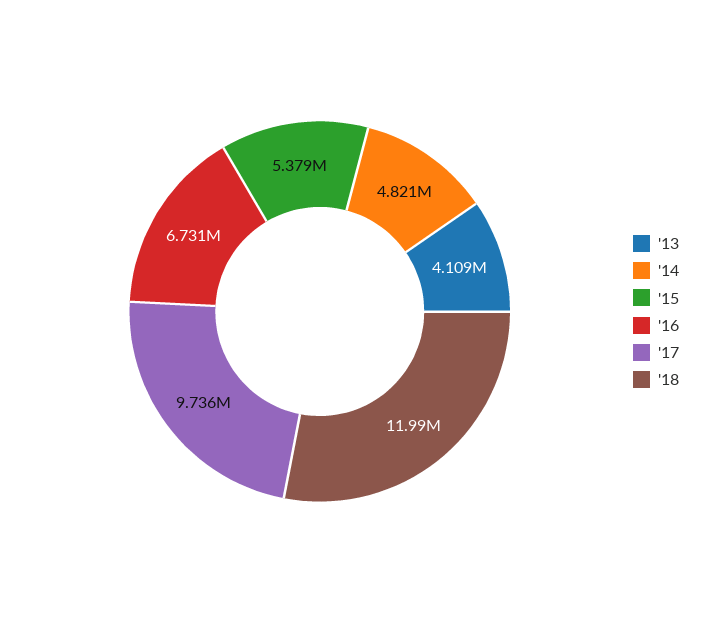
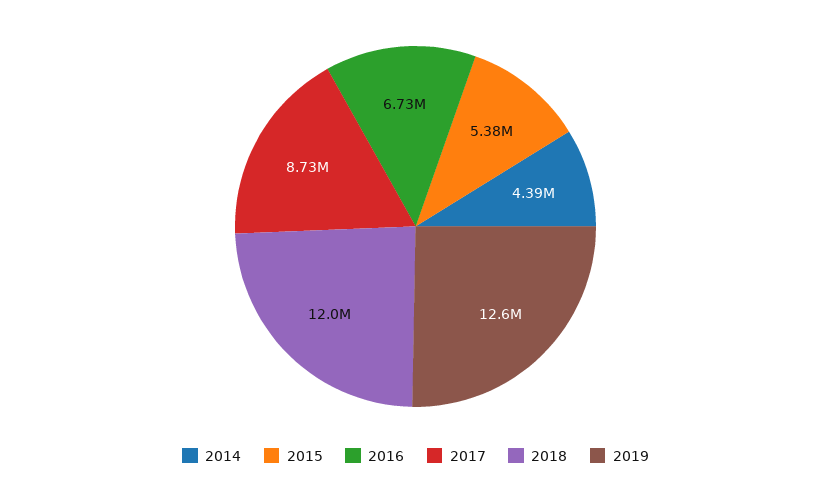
'13: 4109000 -> none
'14: 4821000 -> 4390000
'17: 9736000 -> 8730000
2019: none -> 12600000

